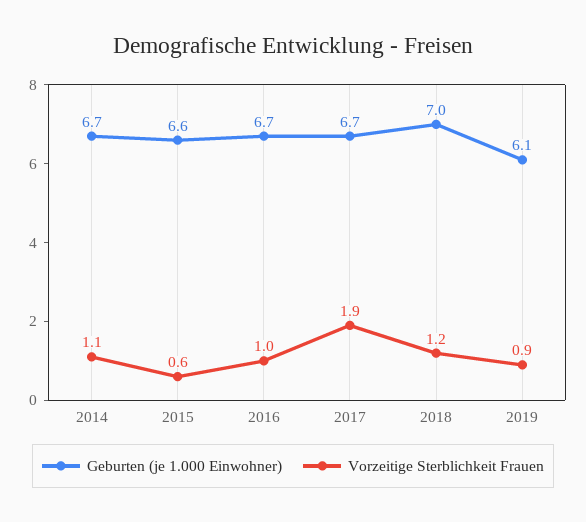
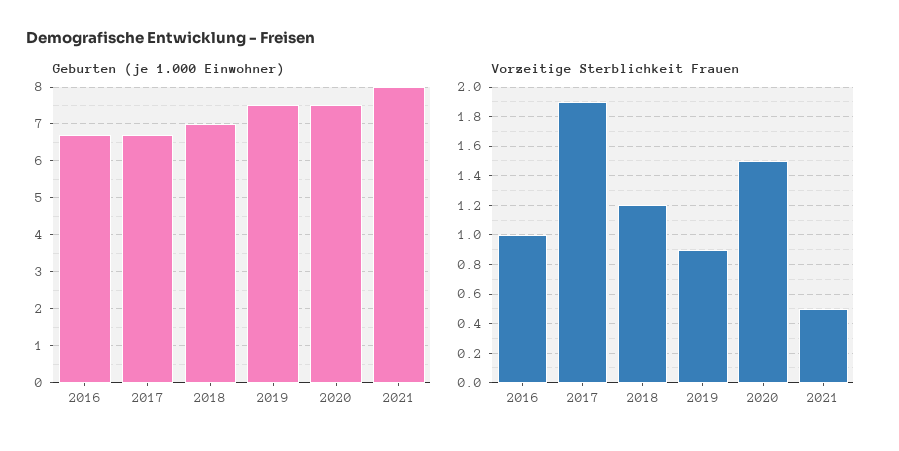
Geburten (je 1.000 Einwohner), 2014: 6.7 -> none
Vorzeitige Sterblichkeit Frauen, 2014: 1.1 -> none
Geburten (je 1.000 Einwohner), 2015: 6.6 -> none
Vorzeitige Sterblichkeit Frauen, 2015: 0.6 -> none
Geburten (je 1.000 Einwohner), 2019: 6.1 -> 7.5
Geburten (je 1.000 Einwohner), 2020: none -> 7.5
Geburten (je 1.000 Einwohner), 2021: none -> 8
Vorzeitige Sterblichkeit Frauen, 2020: none -> 1.5
Vorzeitige Sterblichkeit Frauen, 2021: none -> 0.5

